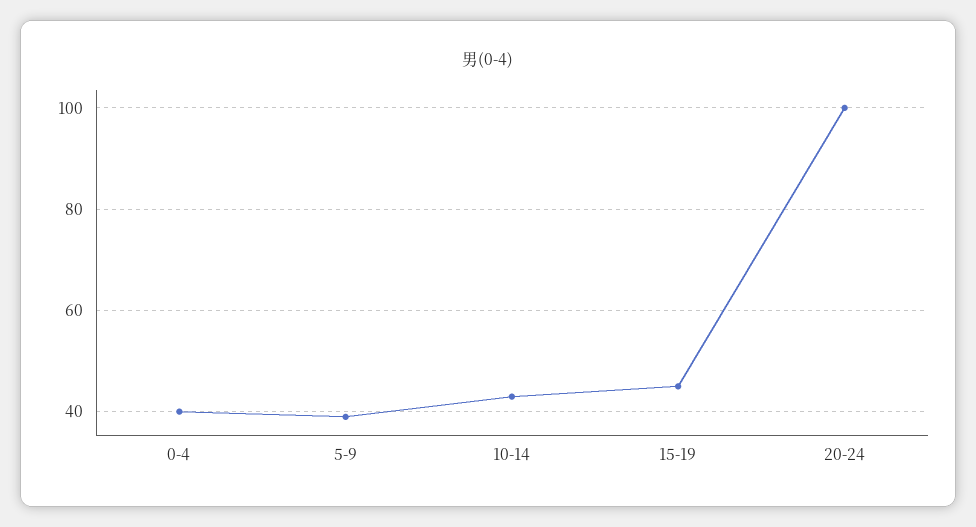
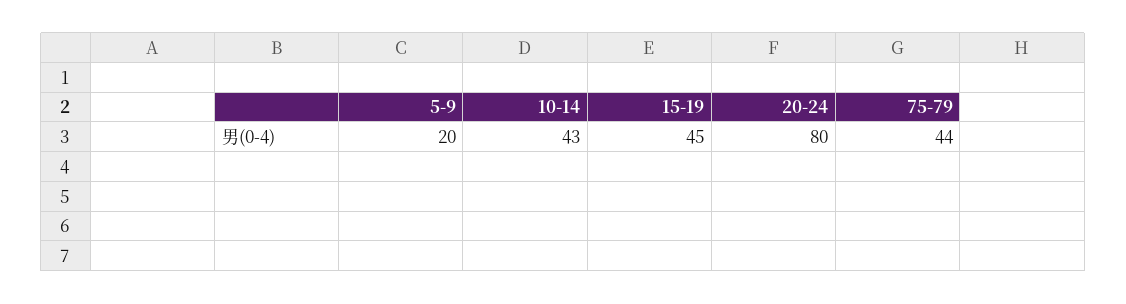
0-4: 40 -> none
5-9: 40 -> 20
20-24: 100 -> 80
75-79: none -> 44

